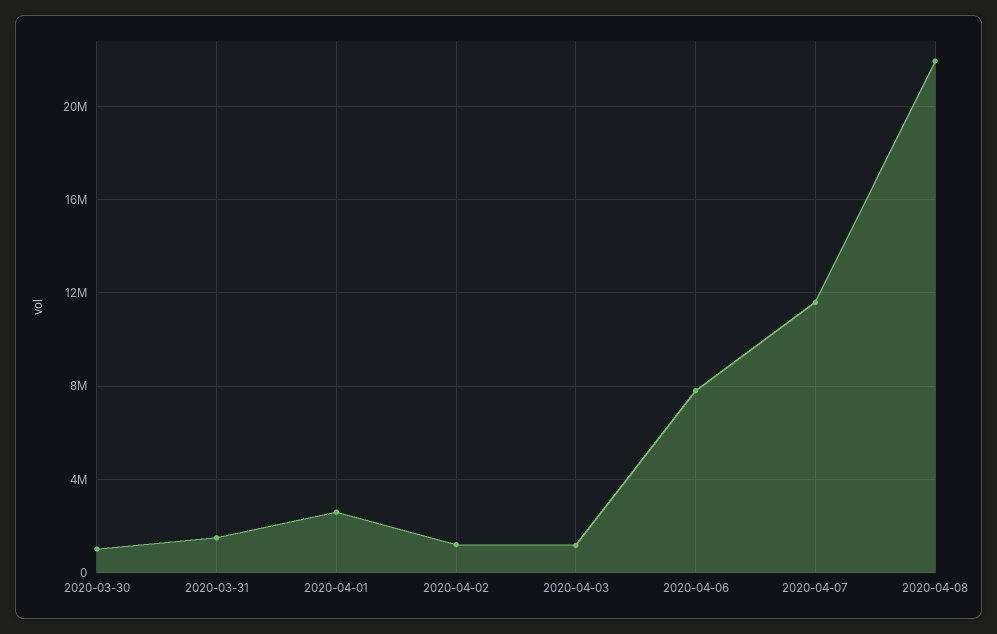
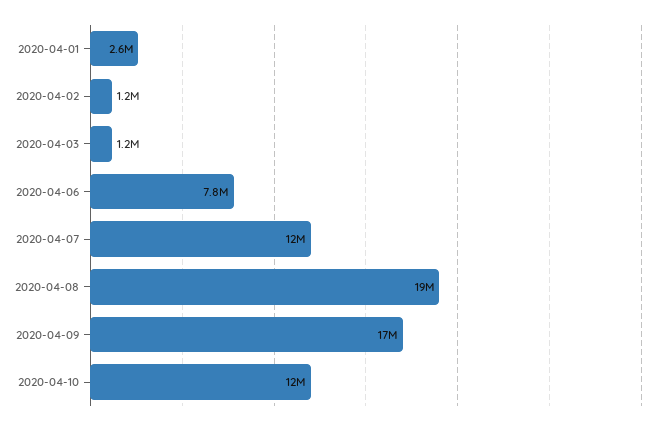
2020-03-30: 1000000 -> none
2020-03-31: 1500000 -> none
2020-04-08: 22000000 -> 19000000
2020-04-09: none -> 17000000
2020-04-10: none -> 12000000

